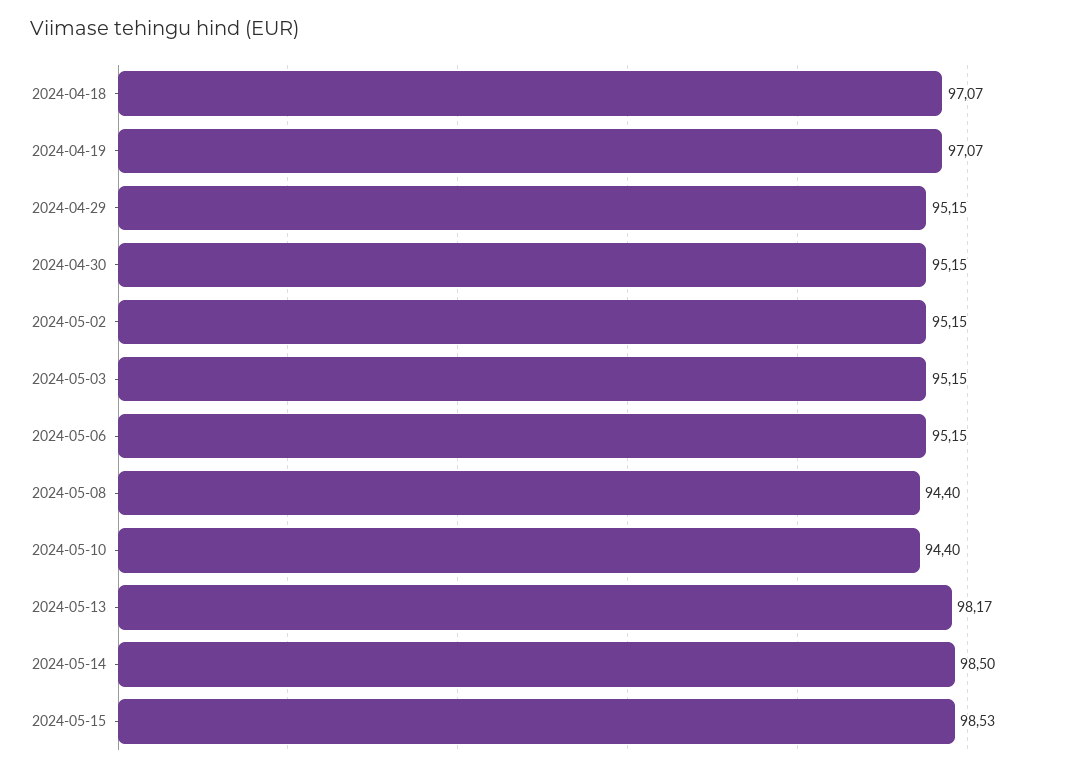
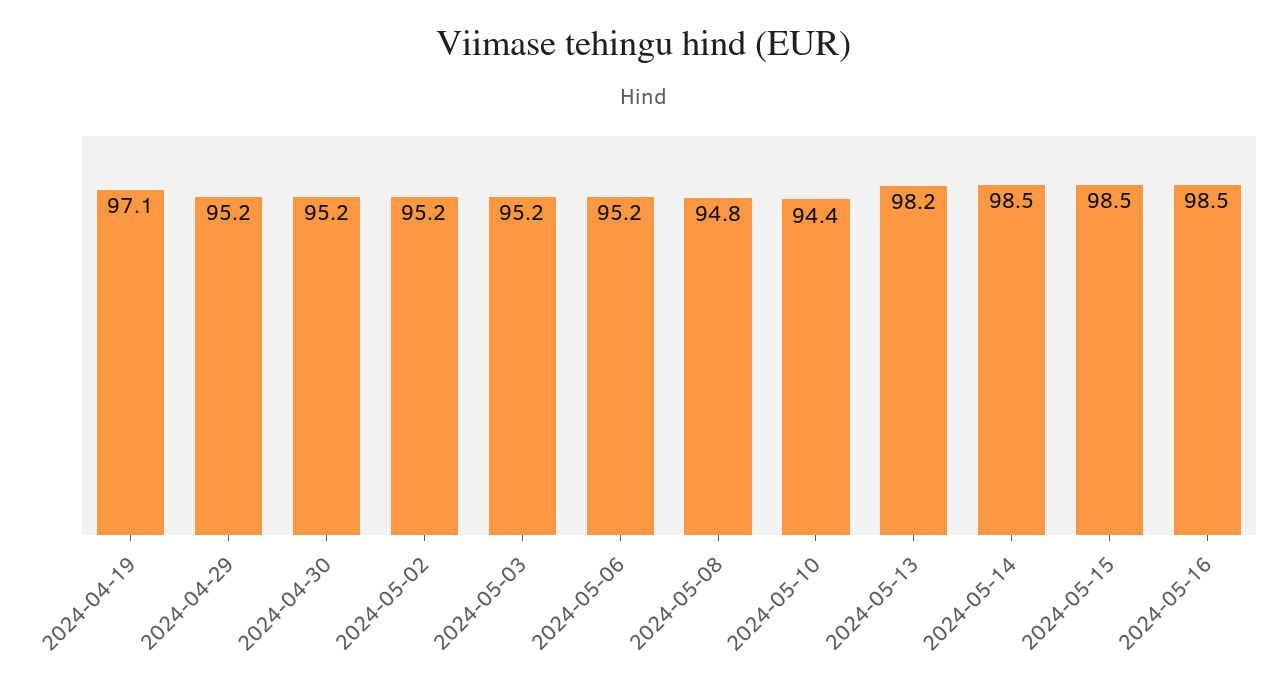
2024-04-18: 97.07 -> none
2024-05-08: 94.4 -> 94.8
2024-05-16: none -> 98.5

